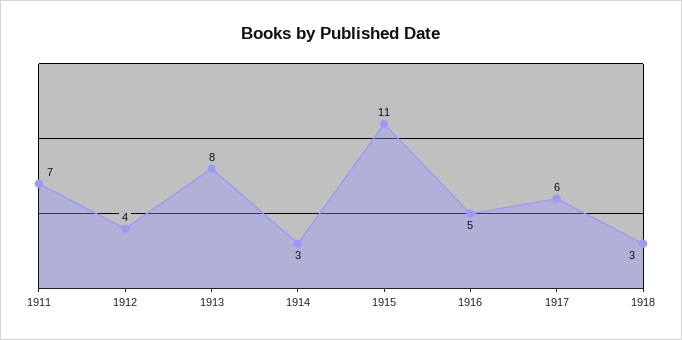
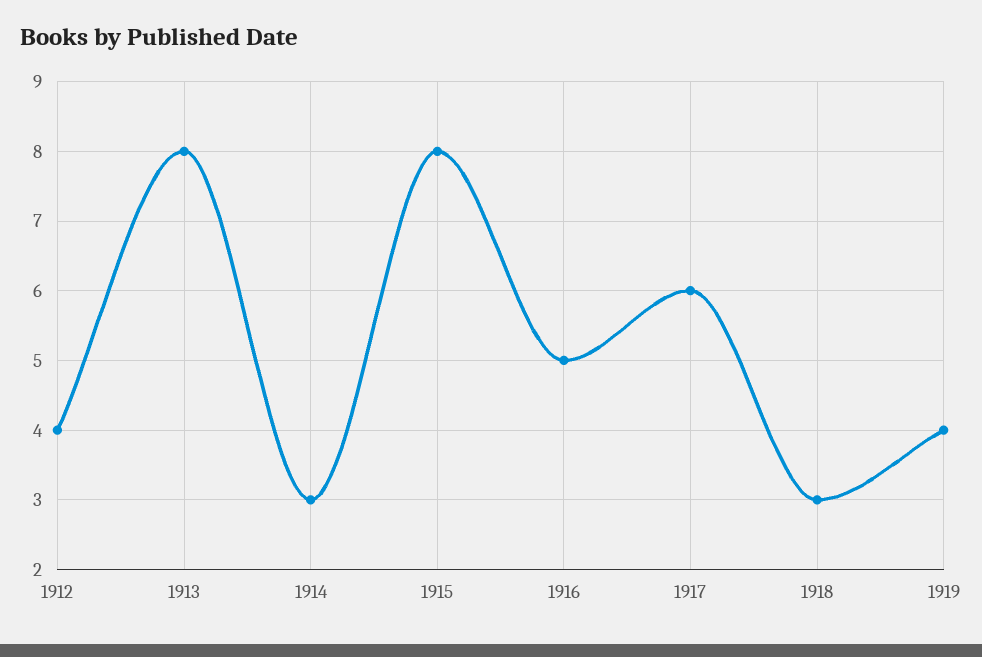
1911: 7 -> none
1915: 11 -> 8
1919: none -> 4

